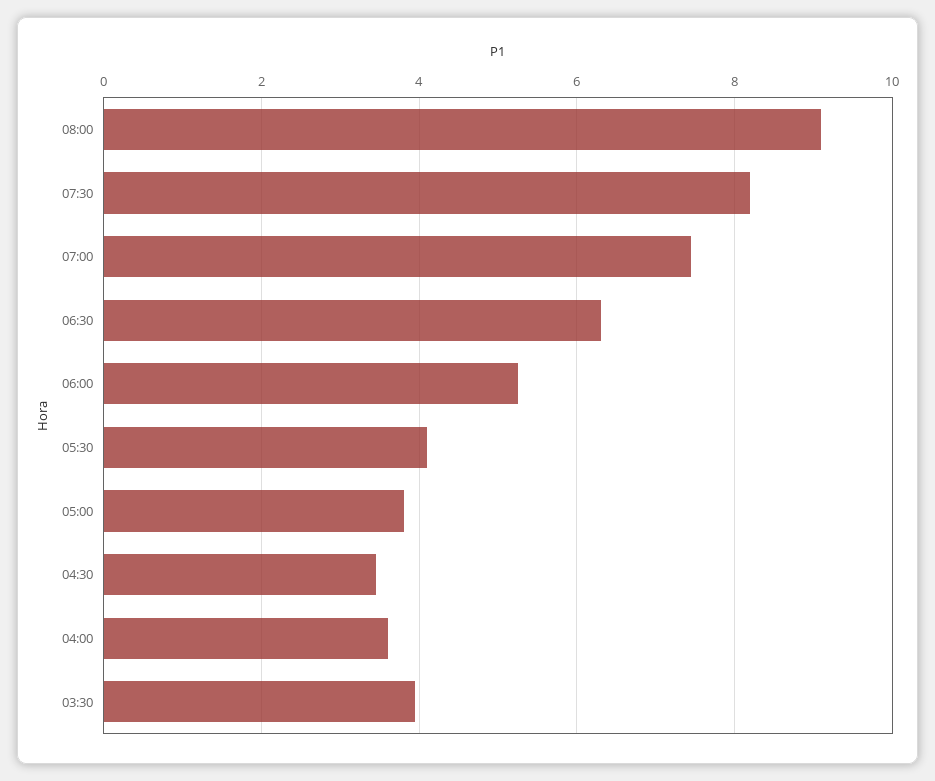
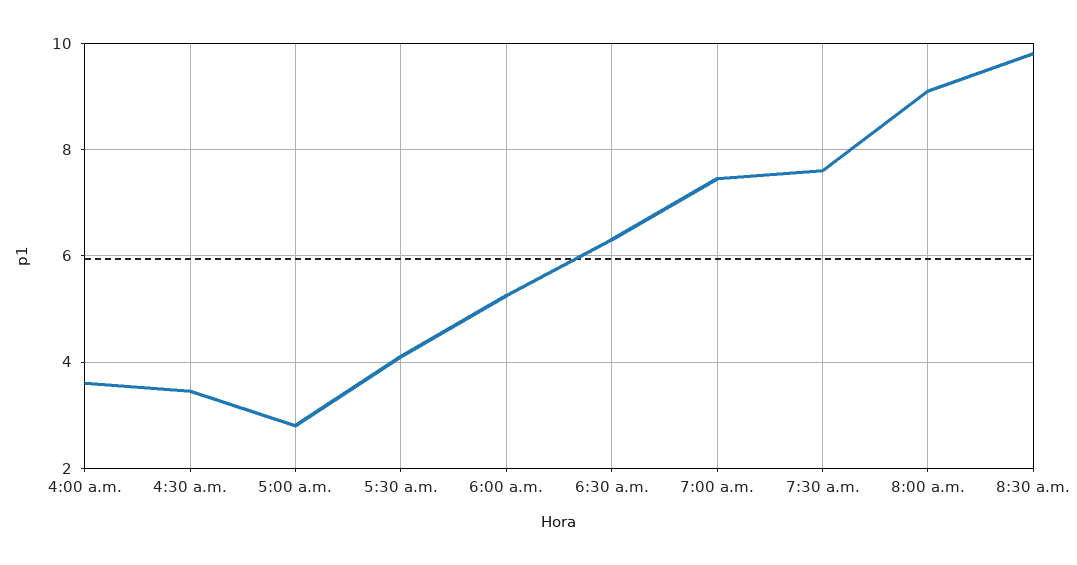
07:30: 8.2 -> 7.6
05:00: 3.8 -> 2.8
03:30: 4 -> none
8:30 a.m.: none -> 9.8

